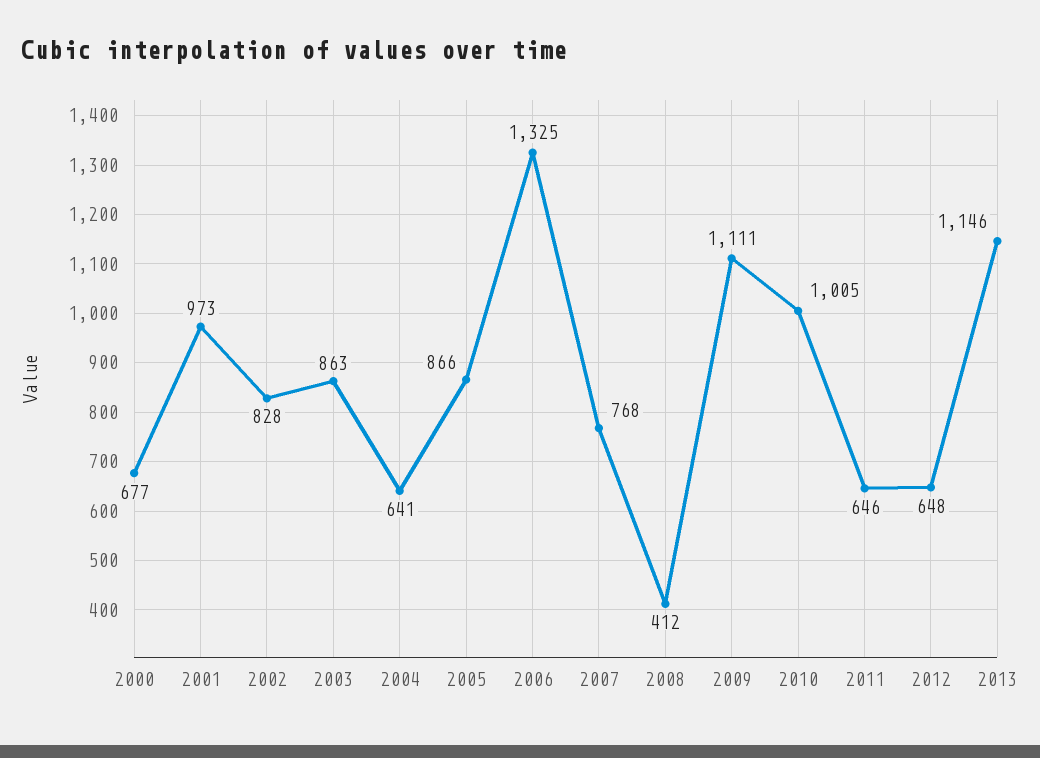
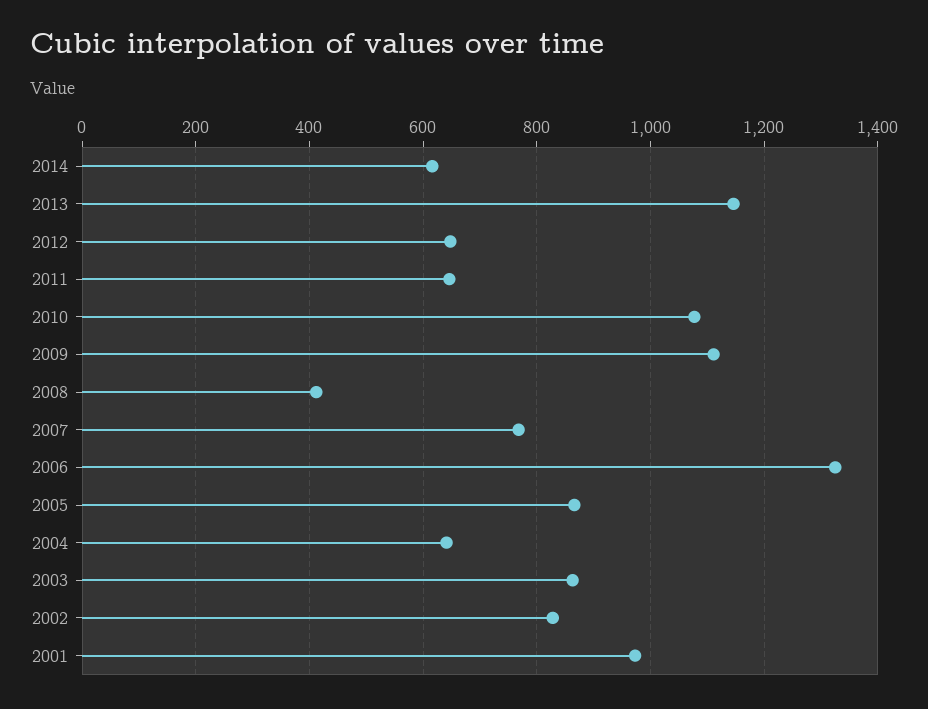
2000: 677 -> none
2010: 1005 -> 1080
2014: none -> 620

